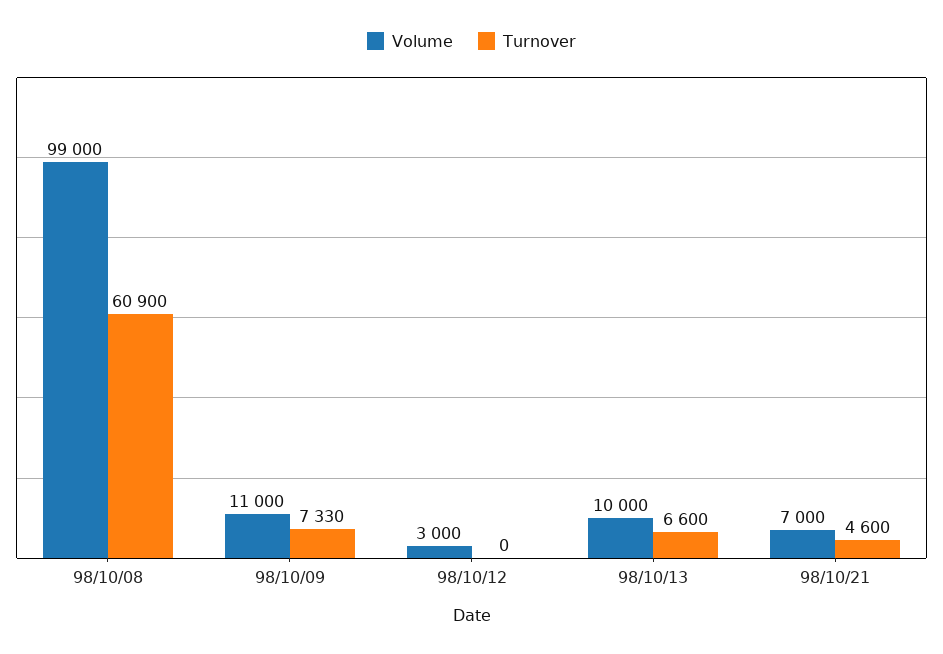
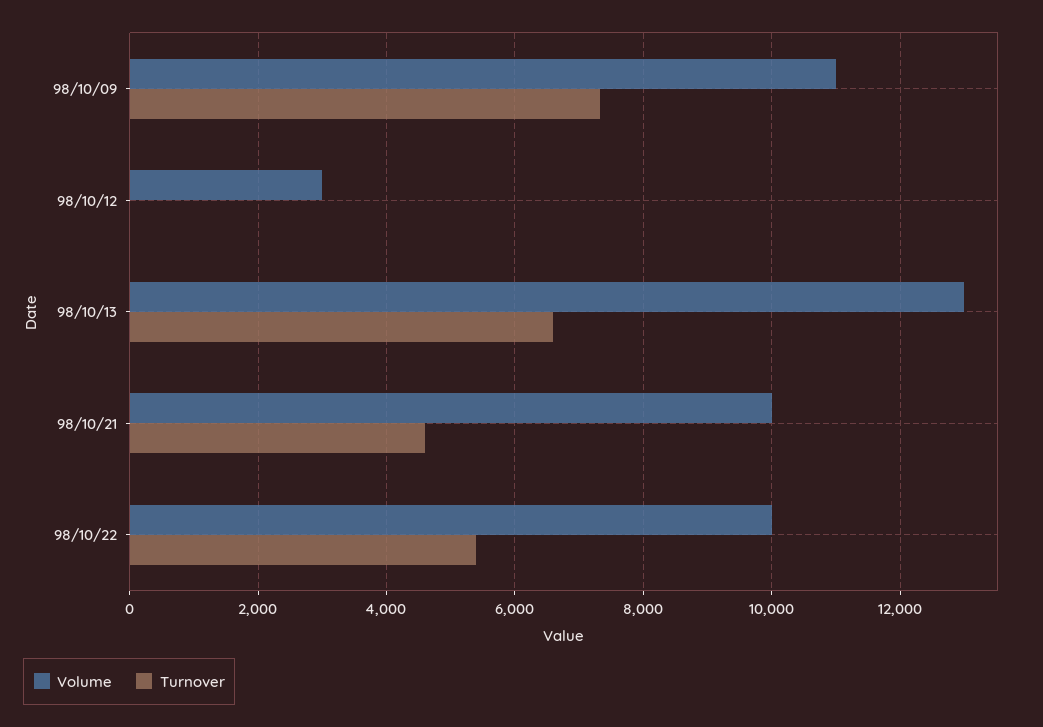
Volume, 98/10/08: 99000 -> none
Turnover, 98/10/08: 60900 -> none
Volume, 98/10/13: 10000 -> 13000
Volume, 98/10/21: 7000 -> 10000
Volume, 98/10/22: none -> 10000
Turnover, 98/10/22: none -> 5400

